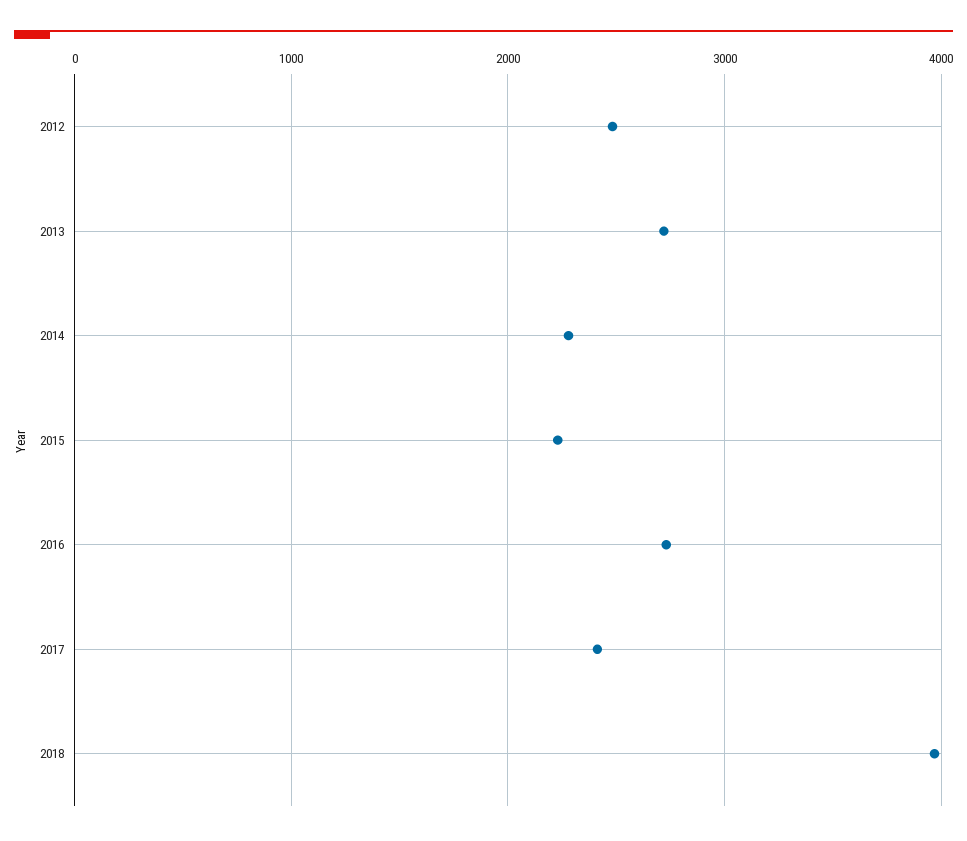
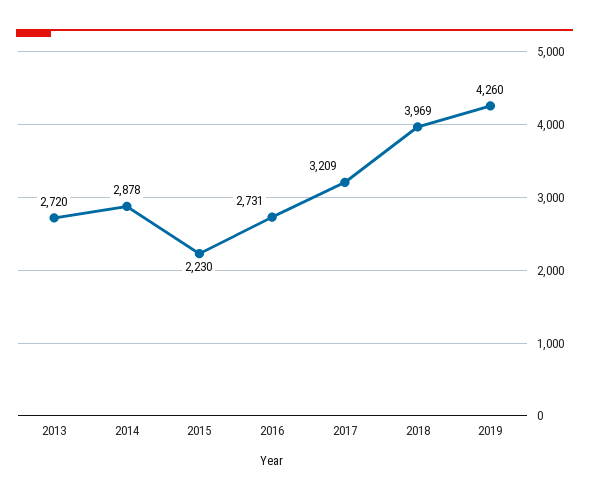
2012: 2500 -> none
2014: 2300 -> 2878
2017: 2400 -> 3209
2019: none -> 4260

